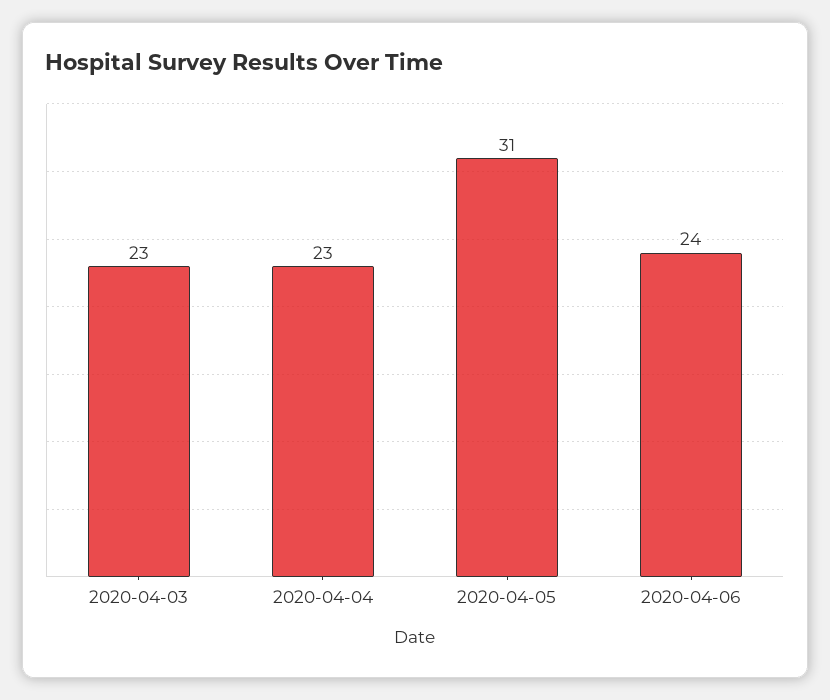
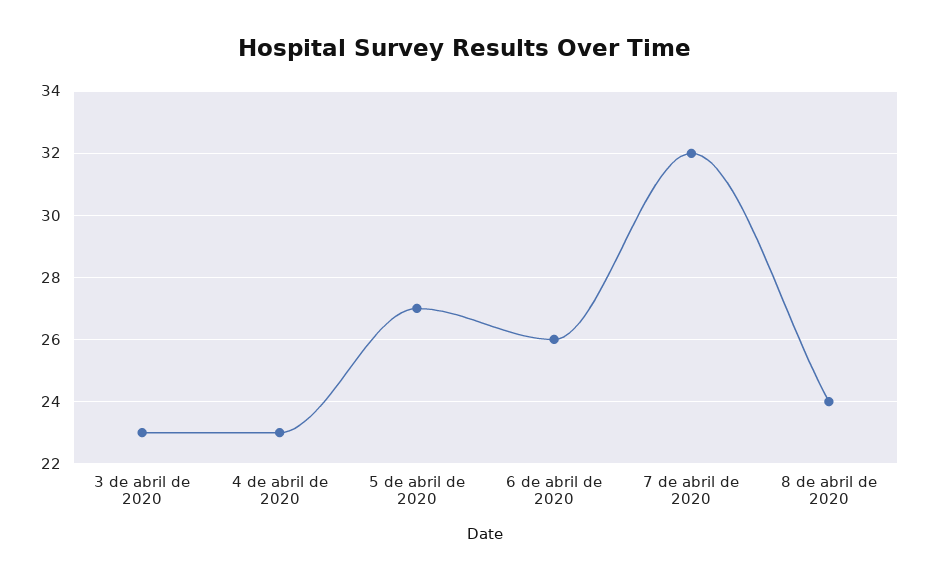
2020-04-05: 31 -> 27
2020-04-06: 24 -> 26
7 de abril de 2020: none -> 32
8 de abril de 2020: none -> 24

